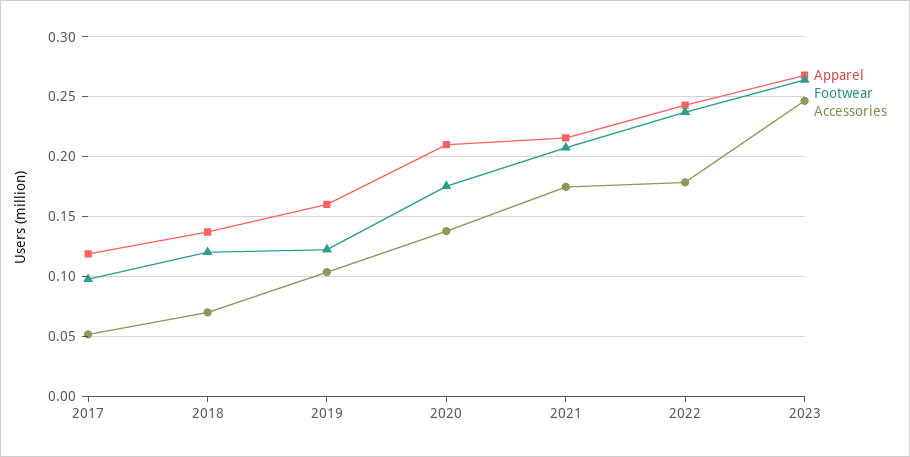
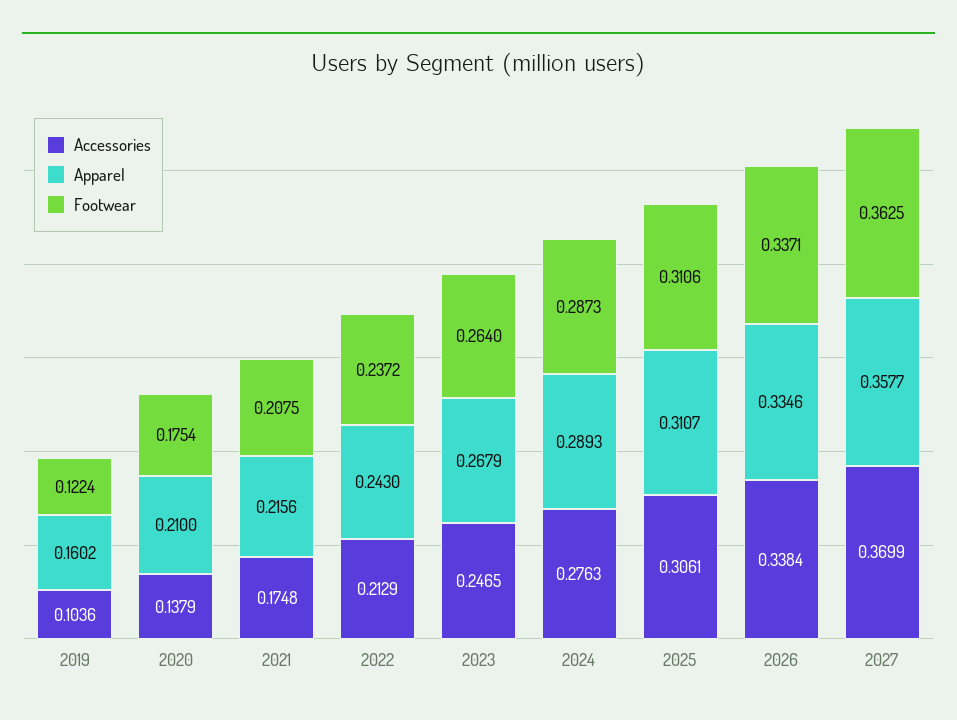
Apparel, 2017: 0.12 -> none
Footwear, 2017: 0.1 -> none
Accessories, 2017: 0.05 -> none
Apparel, 2018: 0.14 -> none
Footwear, 2018: 0.12 -> none
Accessories, 2018: 0.07 -> none
Accessories, 2022: 0.18 -> 0.2129
Accessories, 2024: none -> 0.2763
Apparel, 2024: none -> 0.2893
Footwear, 2024: none -> 0.2873
Accessories, 2025: none -> 0.3061
Apparel, 2025: none -> 0.3107
Footwear, 2025: none -> 0.3106
Accessories, 2026: none -> 0.3384
Apparel, 2026: none -> 0.3346
Footwear, 2026: none -> 0.3371
Accessories, 2027: none -> 0.3699
Apparel, 2027: none -> 0.3577
Footwear, 2027: none -> 0.3625

